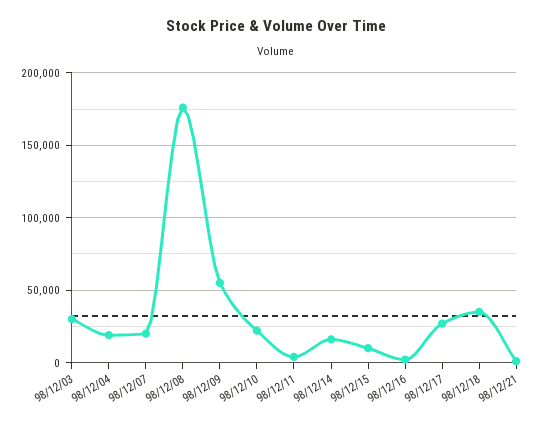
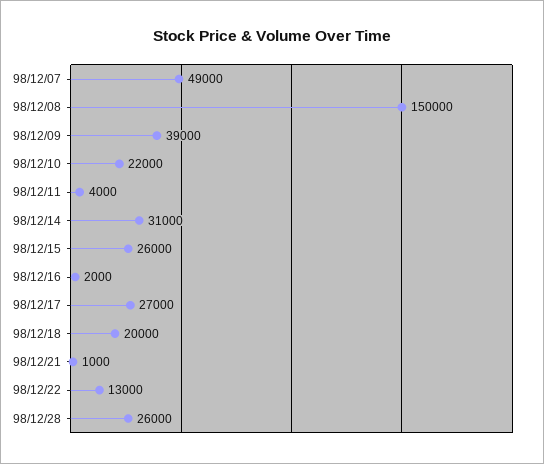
98/12/03: 30000 -> none
98/12/04: 20000 -> none
98/12/07: 20000 -> 49000
98/12/08: 175000 -> 150000
98/12/09: 55000 -> 39000
98/12/14: 15000 -> 31000
98/12/15: 10000 -> 26000
98/12/18: 35000 -> 20000
98/12/22: none -> 13000
98/12/28: none -> 26000

